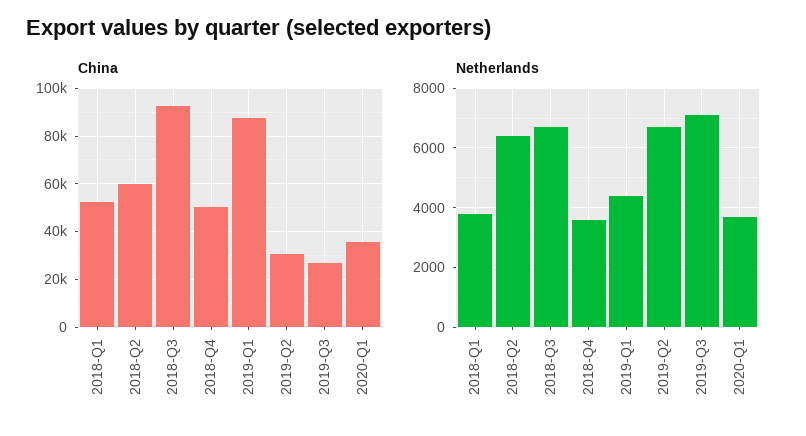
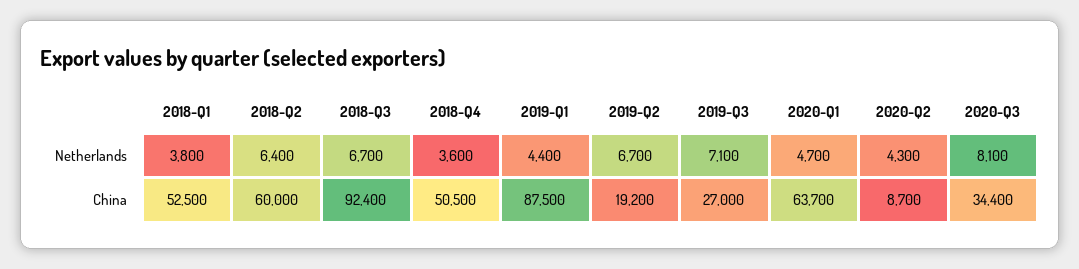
China, 2019-Q2: 30000 -> 19200
China, 2020-Q1: 35000 -> 63700
Netherlands, 2020-Q1: 3750 -> 4700
Netherlands, 2020-Q2: none -> 4300
Netherlands, 2020-Q3: none -> 8100
China, 2020-Q2: none -> 8700
China, 2020-Q3: none -> 34400

